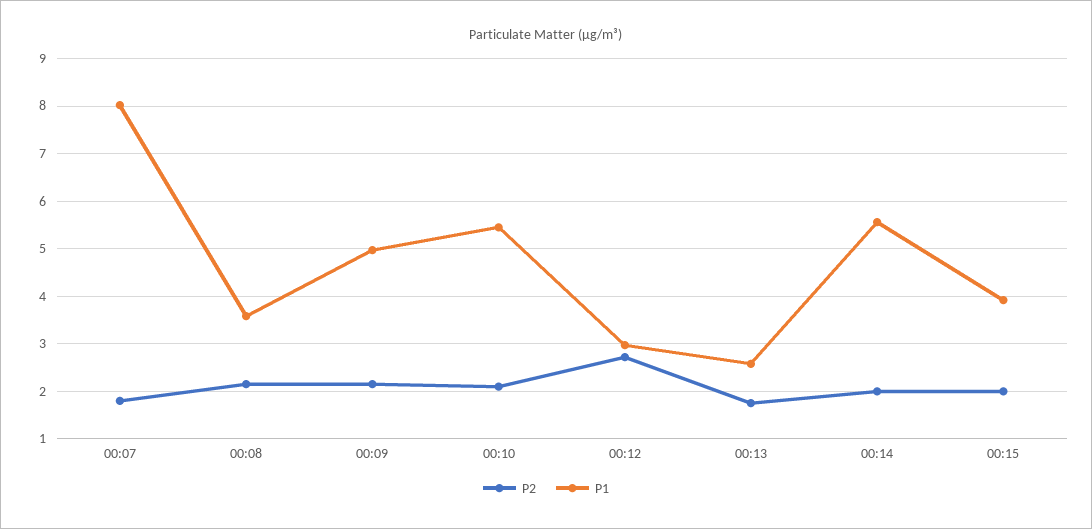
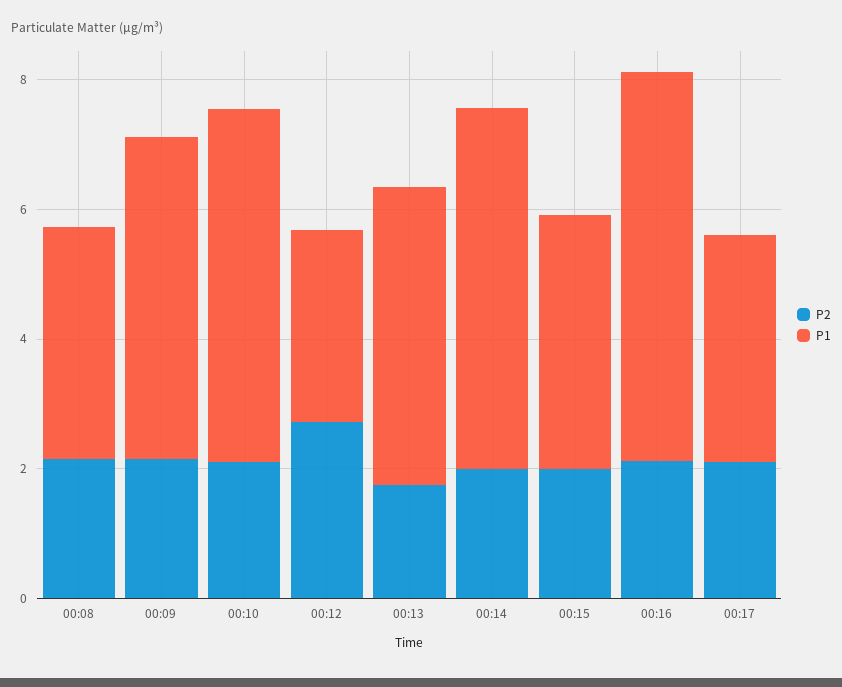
P2, 00:07: 1.8 -> none
P1, 00:07: 8 -> none
P1, 00:13: 2.6 -> 4.5
P2, 00:16: none -> 2
P1, 00:16: none -> 6
P2, 00:17: none -> 2
P1, 00:17: none -> 3.5

